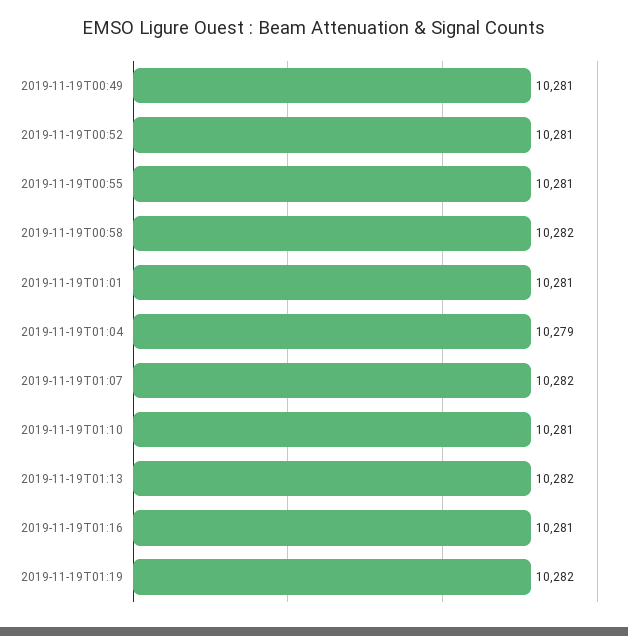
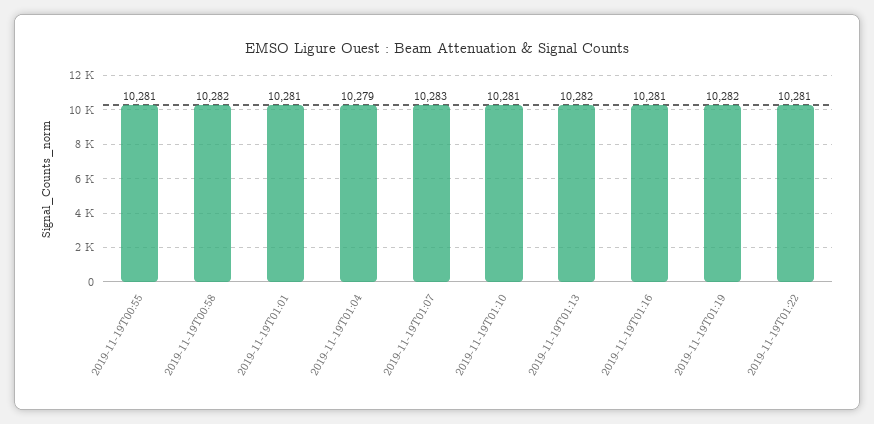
2019-11-19T00:49: 10281 -> none
2019-11-19T00:52: 10281 -> none
2019-11-19T01:07: 10282 -> 10283
2019-11-19T01:22: none -> 10281

